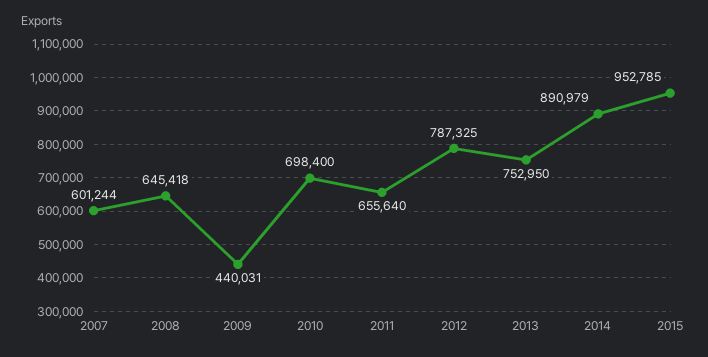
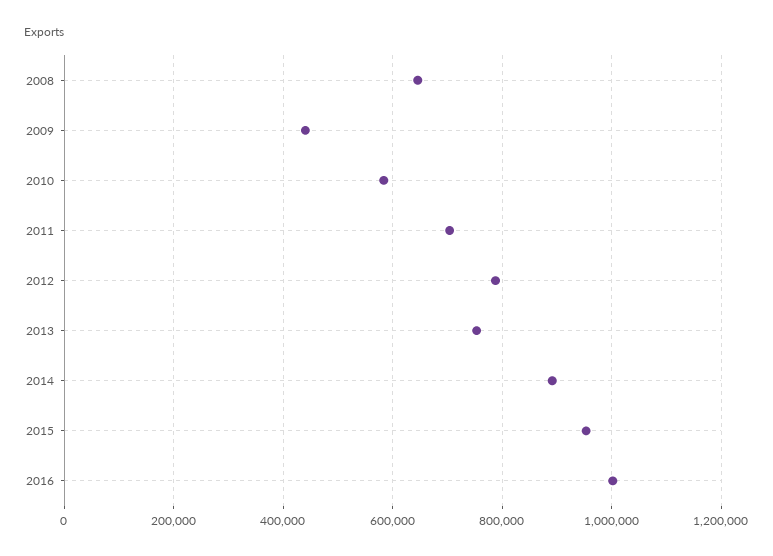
2007: 601244 -> none
2010: 698400 -> 580000
2011: 655640 -> 700000
2016: none -> 1000000

